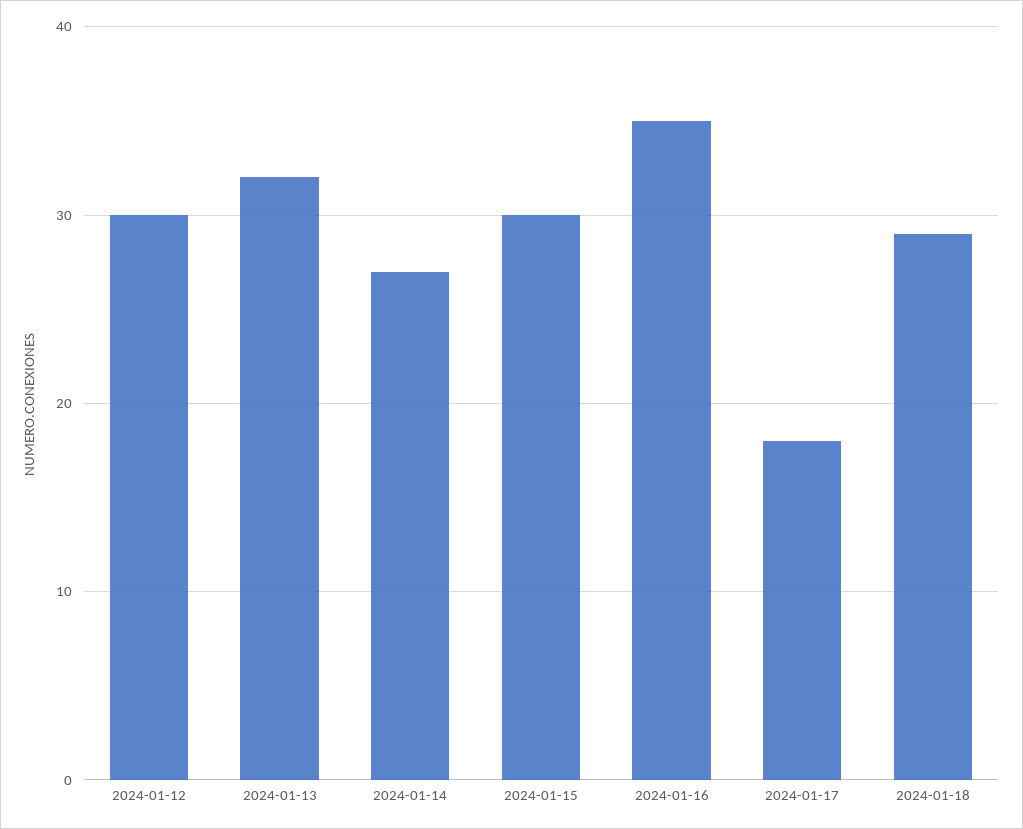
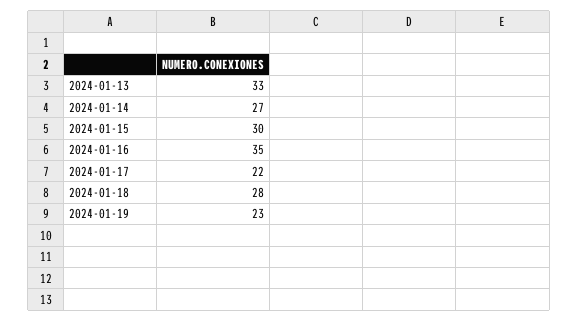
2024-01-12: 30 -> none
2024-01-13: 32 -> 33
2024-01-17: 18 -> 22
2024-01-18: 29 -> 28
2024-01-19: none -> 23

